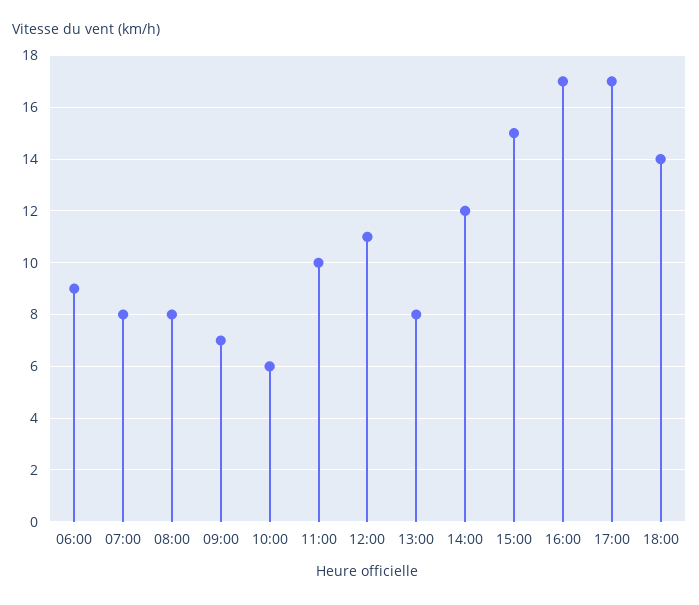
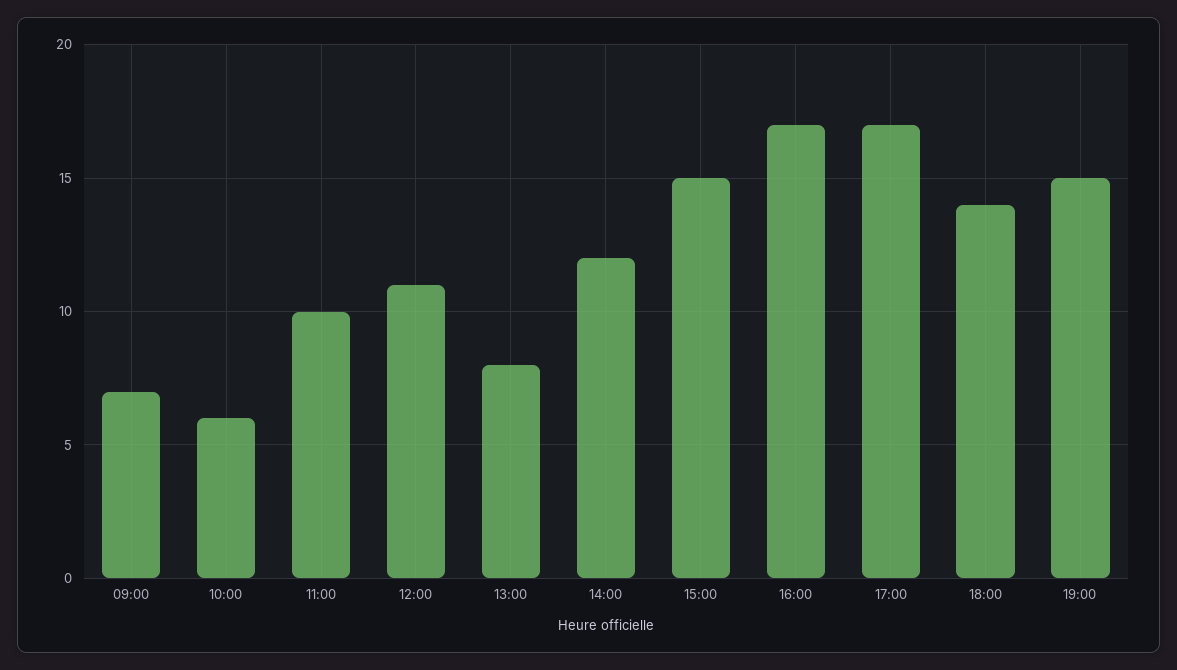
06:00: 9 -> none
07:00: 8 -> none
08:00: 8 -> none
19:00: none -> 15

